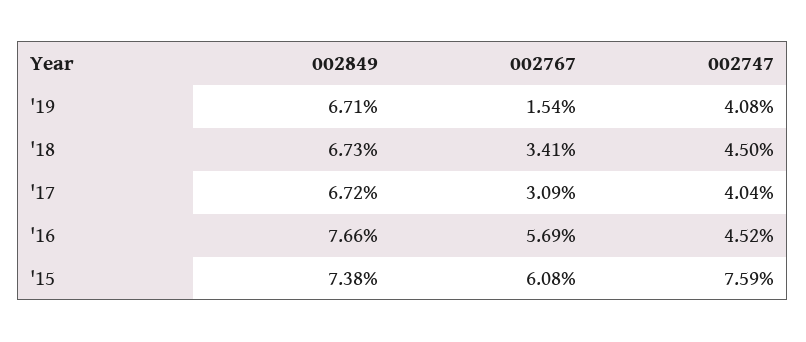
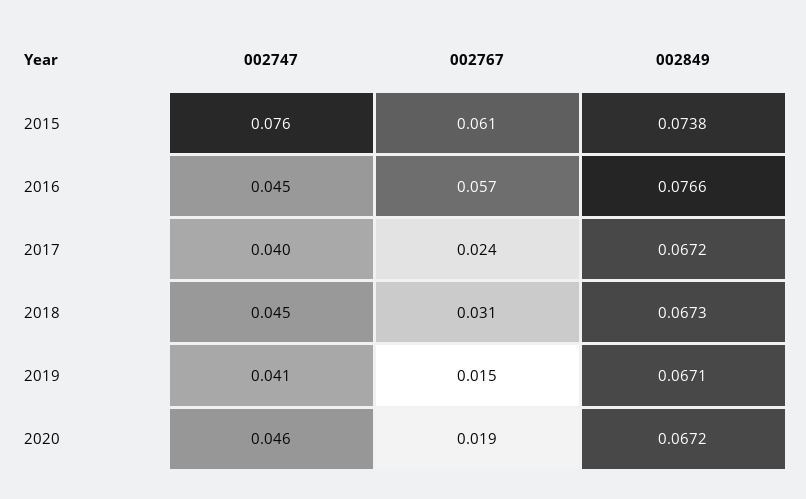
002767, '18: 0.0341 -> 0.031
002767, '17: 0.0309 -> 0.024
002747, 2020: none -> 0.046
002767, 2020: none -> 0.019
002849, 2020: none -> 0.0672

